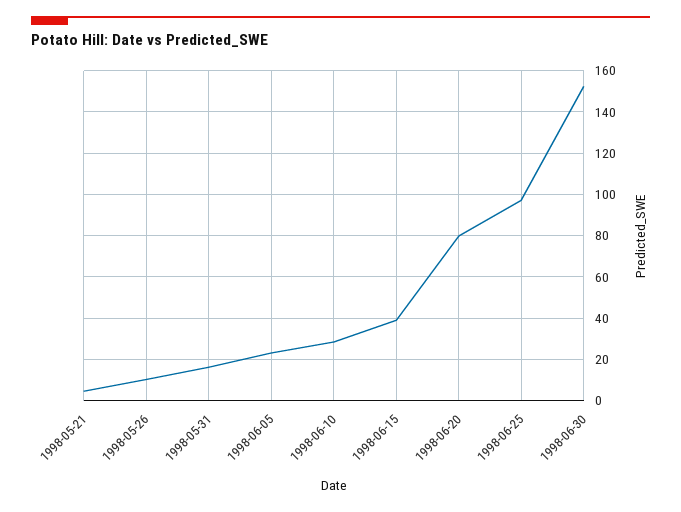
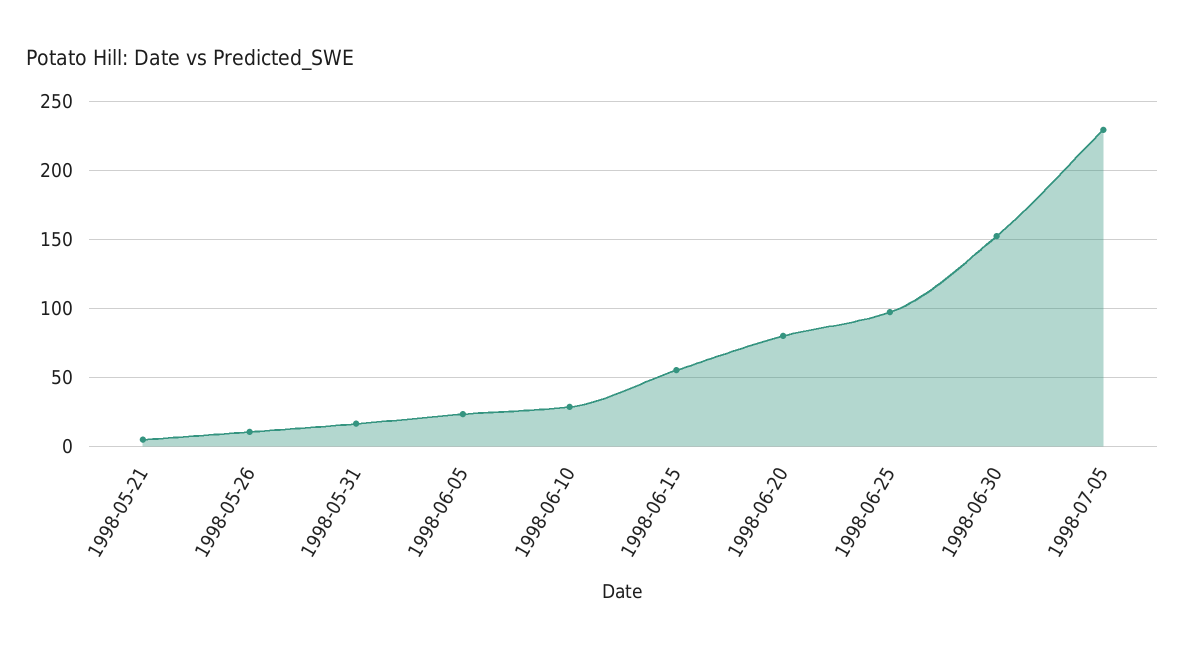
1998-06-15: 40 -> 55
1998-07-05: none -> 230

